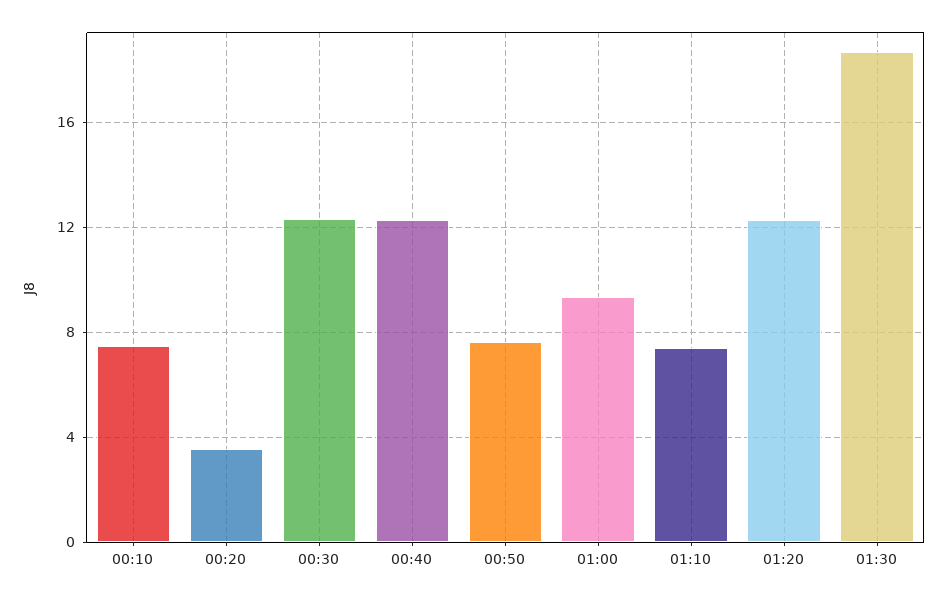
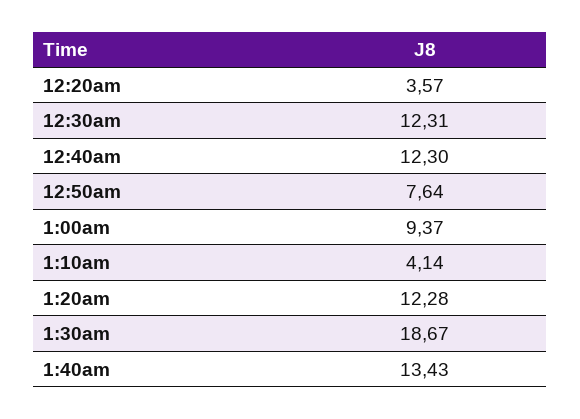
00:10: 7.5 -> none
01:10: 7.5 -> 4.14
1:40am: none -> 13.43

